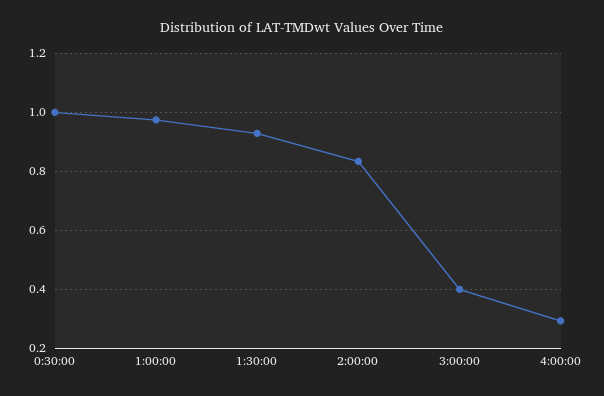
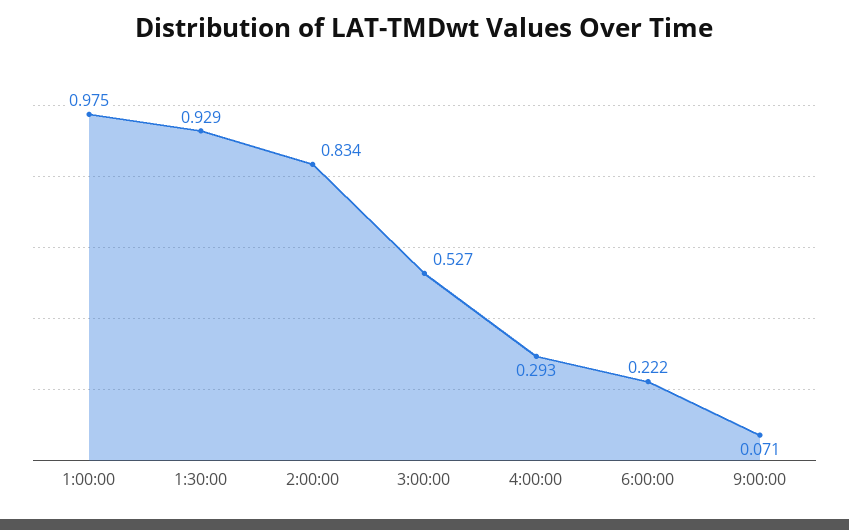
0:30:00: 1 -> none
3:00:00: 0.4 -> 0.527
6:00:00: none -> 0.222
9:00:00: none -> 0.071

